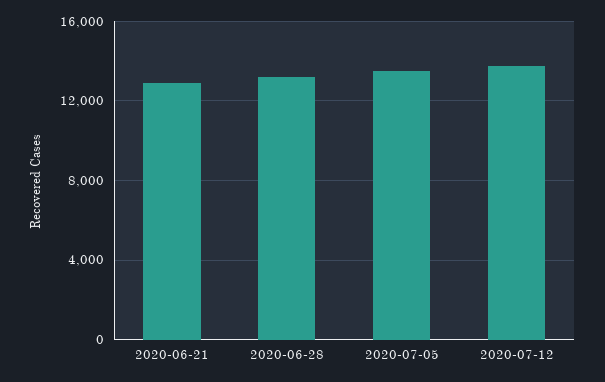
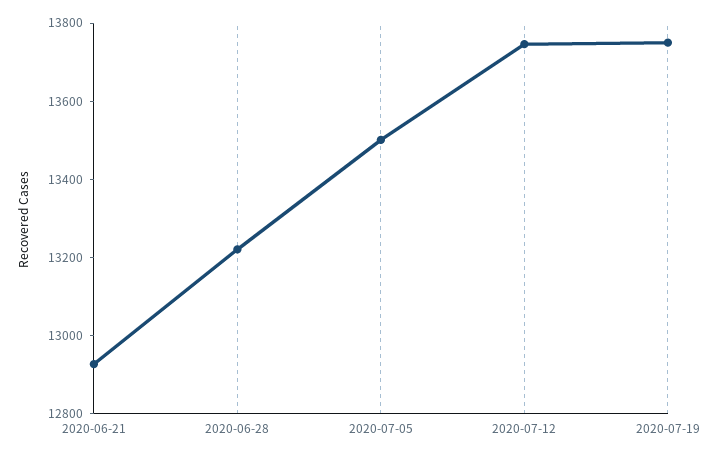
2020-07-19: none -> 13750

